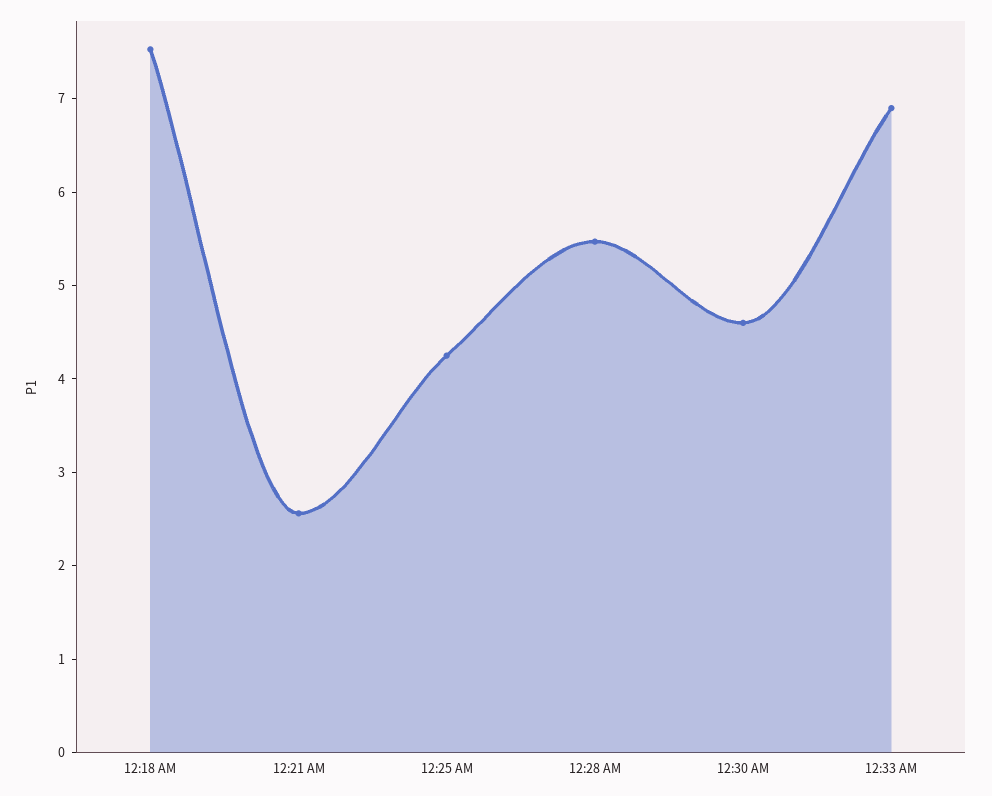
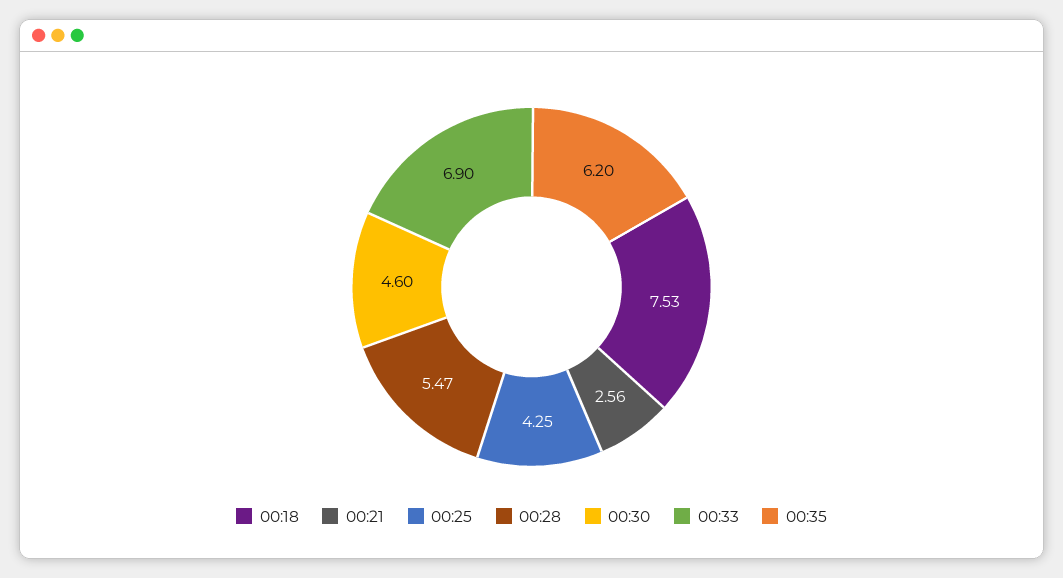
00:35: none -> 6.2

